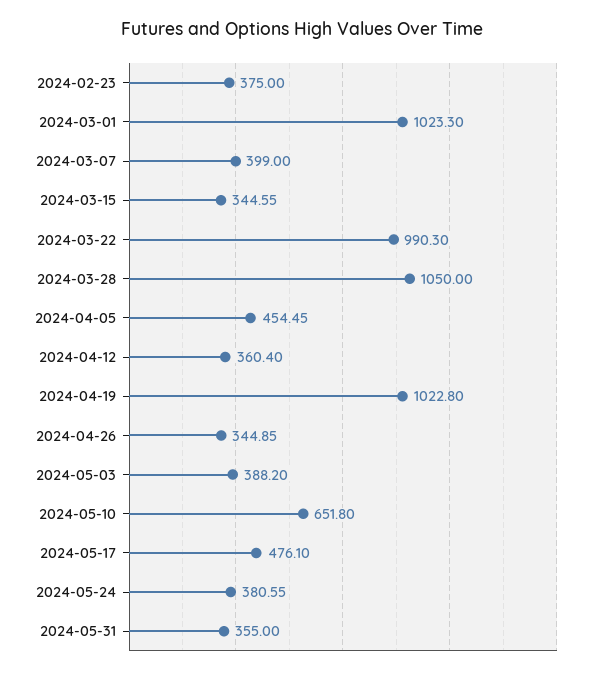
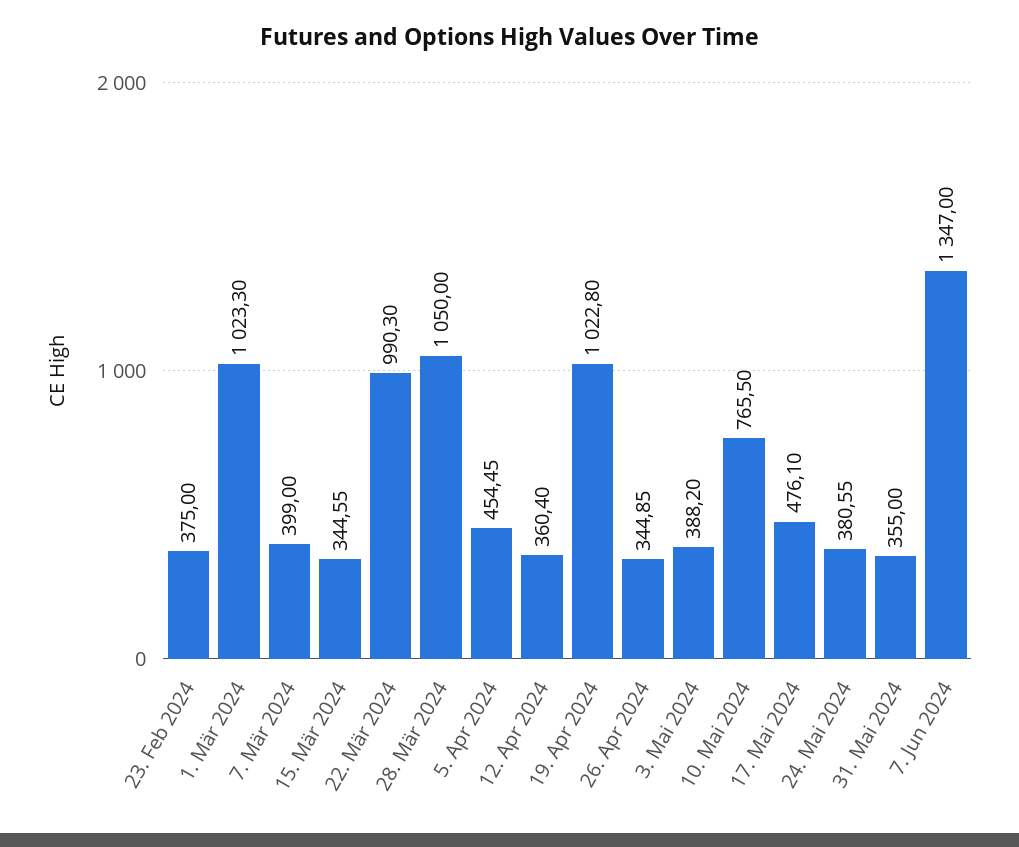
2024-05-10: 651.8 -> 765.5
7. Jun 2024: none -> 1347

